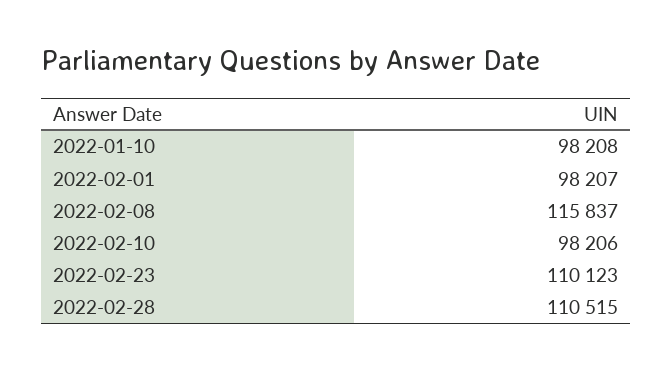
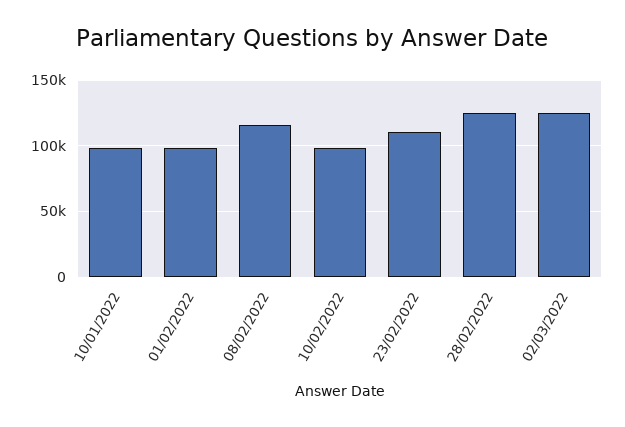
2022-02-28: 110515 -> 125000
02/03/2022: none -> 125000

